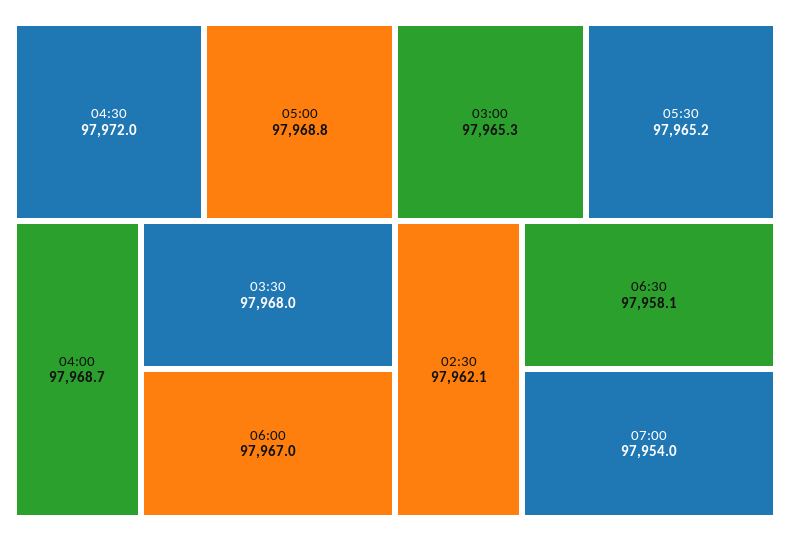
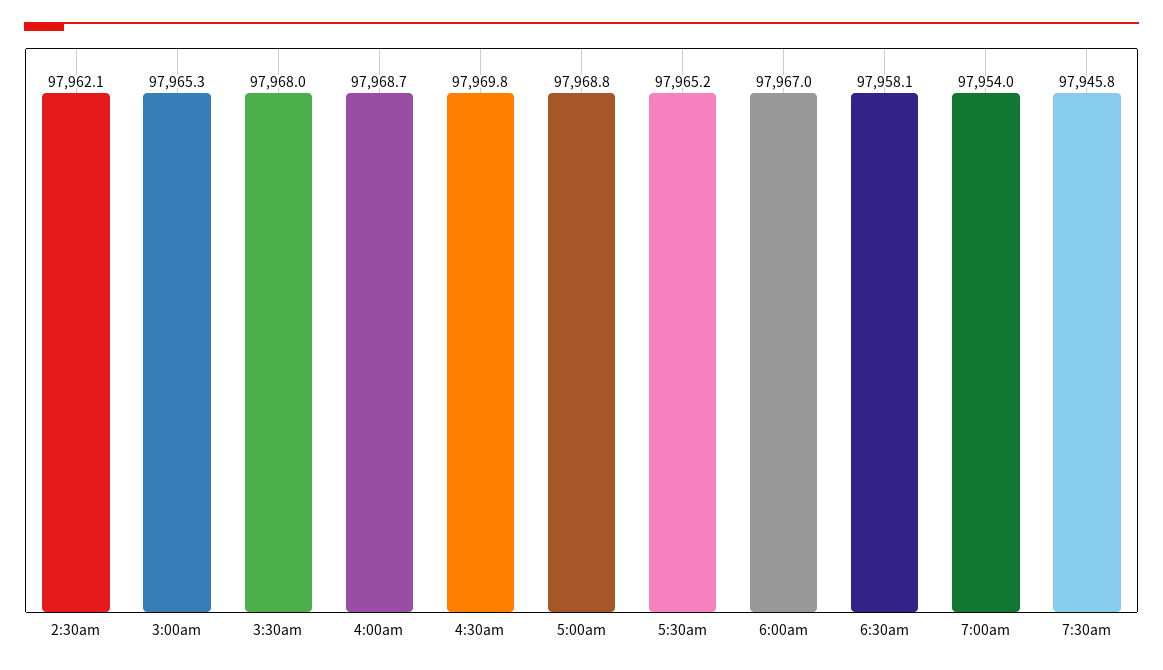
04:30: 97972 -> 97969.8
7:30am: none -> 97945.8

